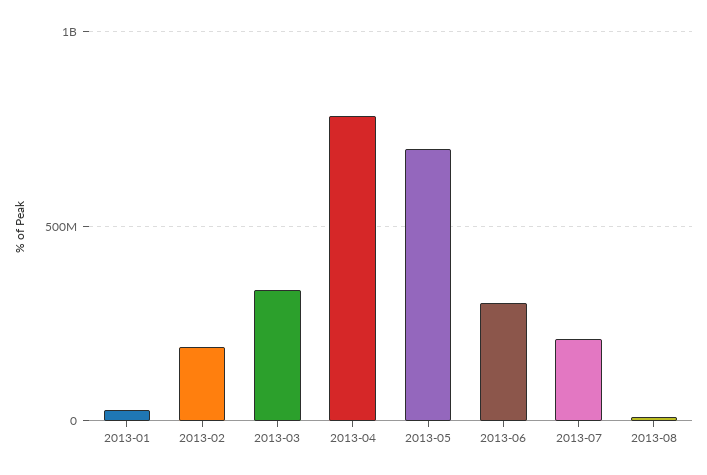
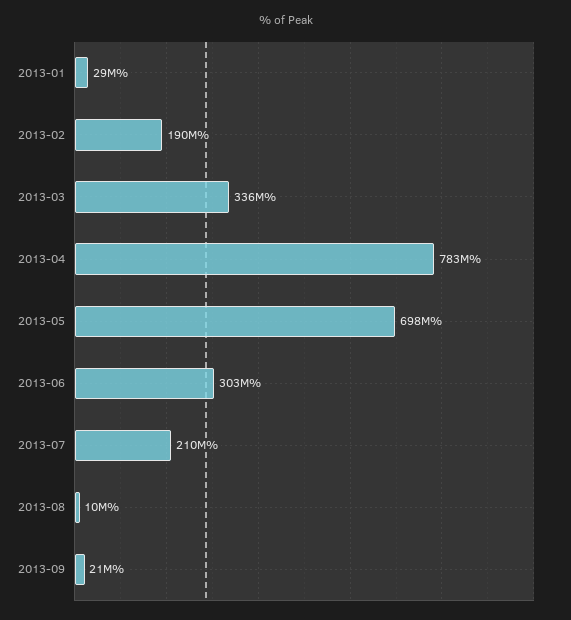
2013-09: none -> 21000000

